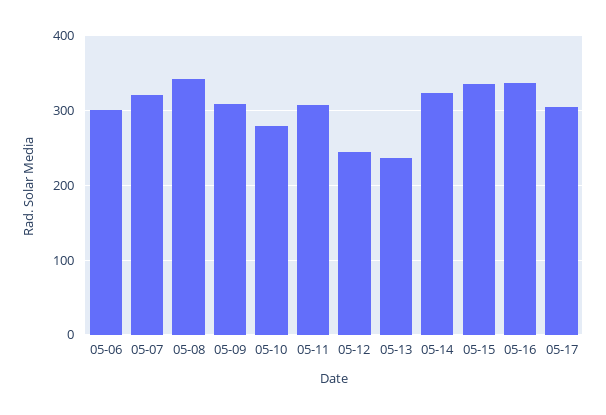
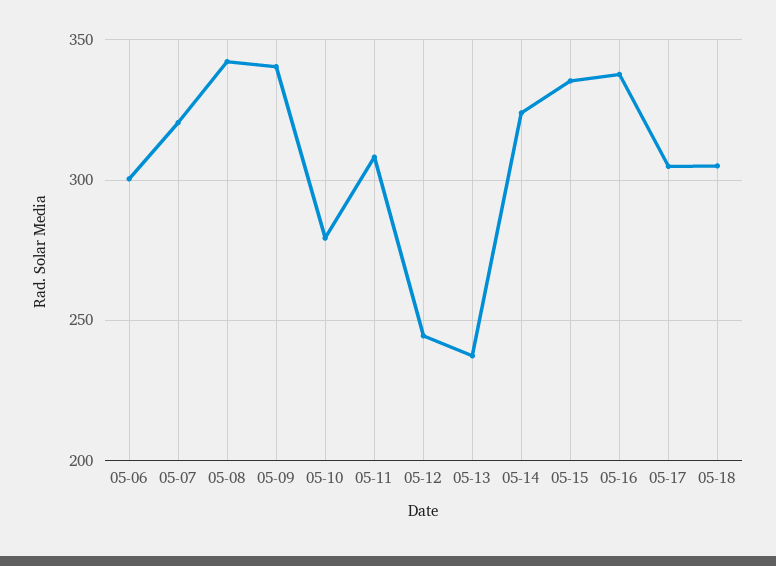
05-09: 310 -> 340
05-18: none -> 305

